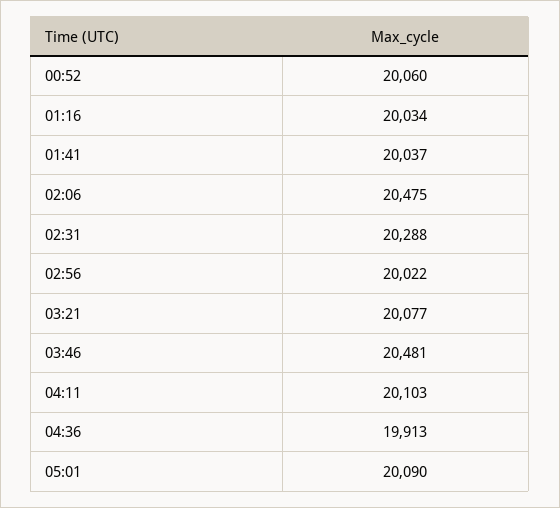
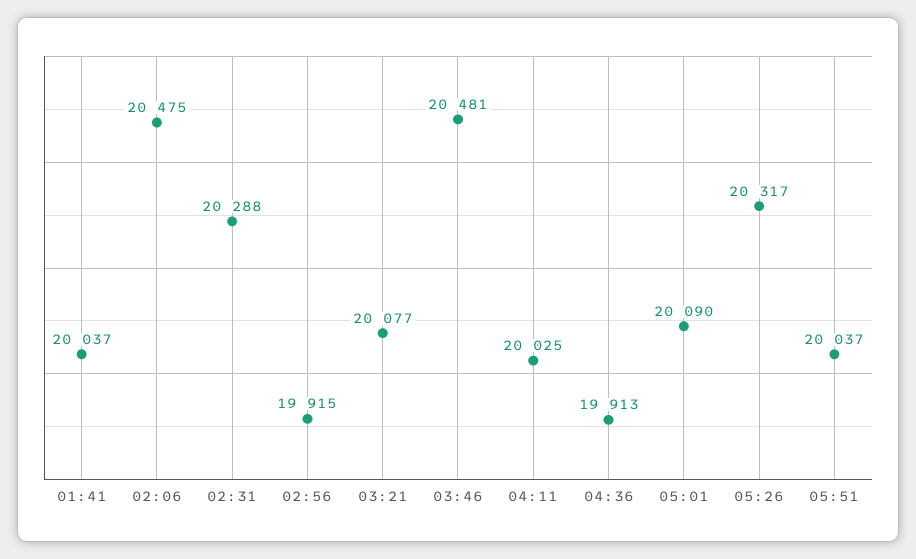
00:52: 20060 -> none
01:16: 20034 -> none
02:56: 20022 -> 19915
04:11: 20103 -> 20025
05:26: none -> 20317
05:51: none -> 20037

